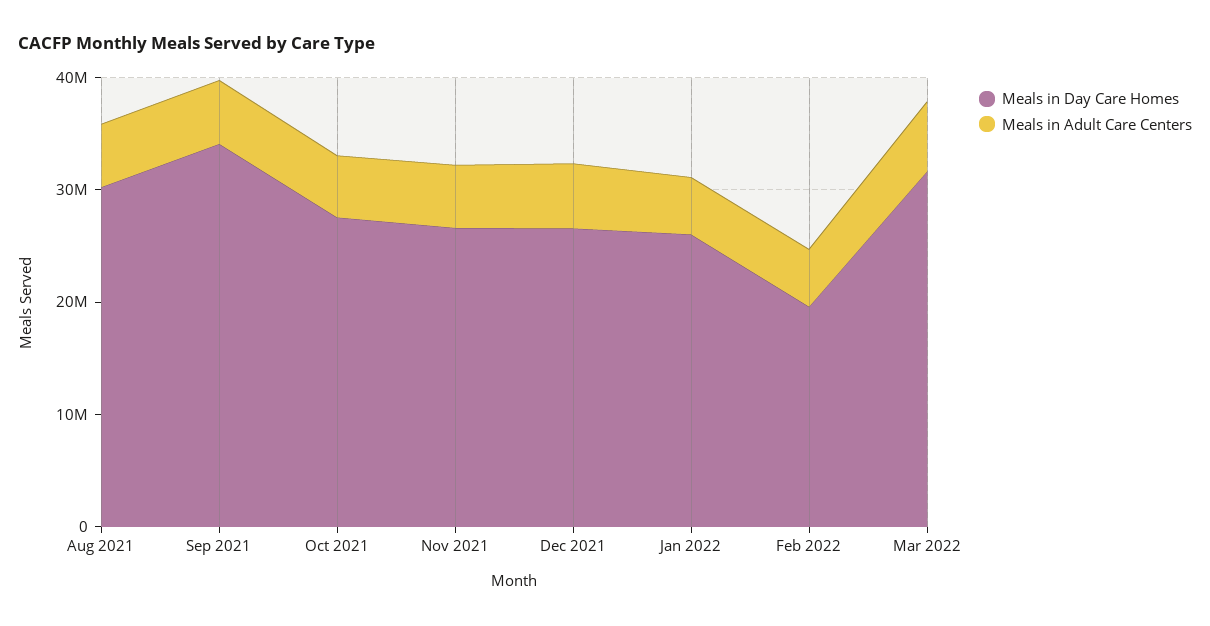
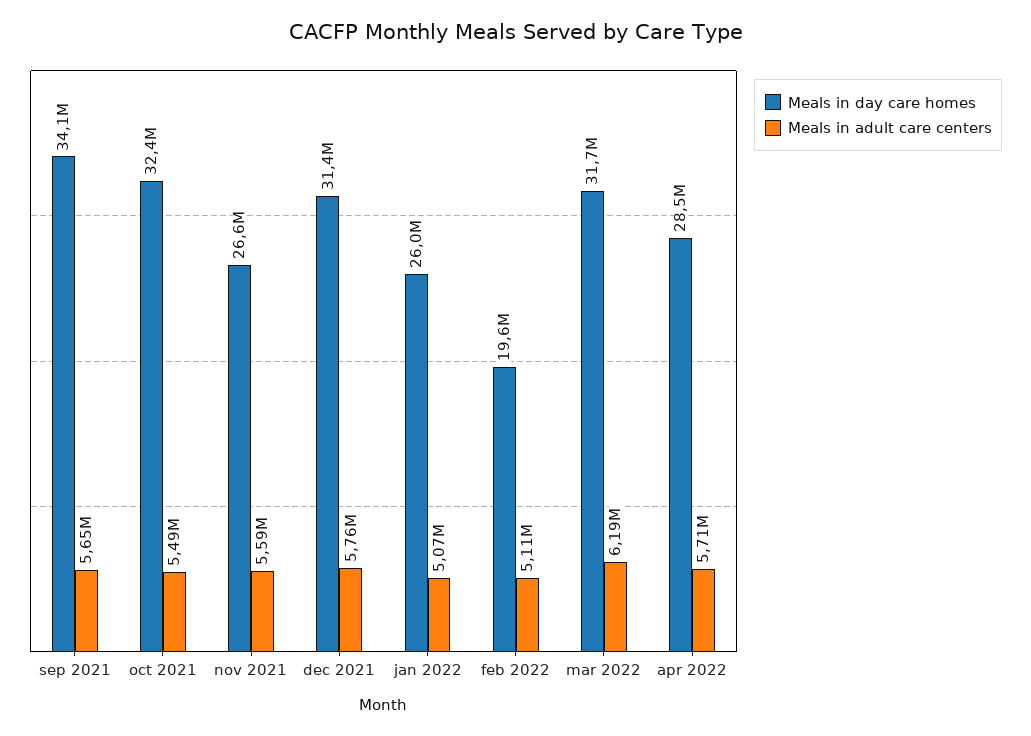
Meals in Day Care Homes, Aug 2021: 30000000 -> none
Meals in Adult Care Centers, Aug 2021: 6000000 -> none
Meals in Day Care Homes, Oct 2021: 28000000 -> 32400000
Meals in Day Care Homes, Dec 2021: 26000000 -> 31400000
Meals in Day Care Homes, apr 2022: none -> 28500000
Meals in Adult Care Centers, apr 2022: none -> 5710000

